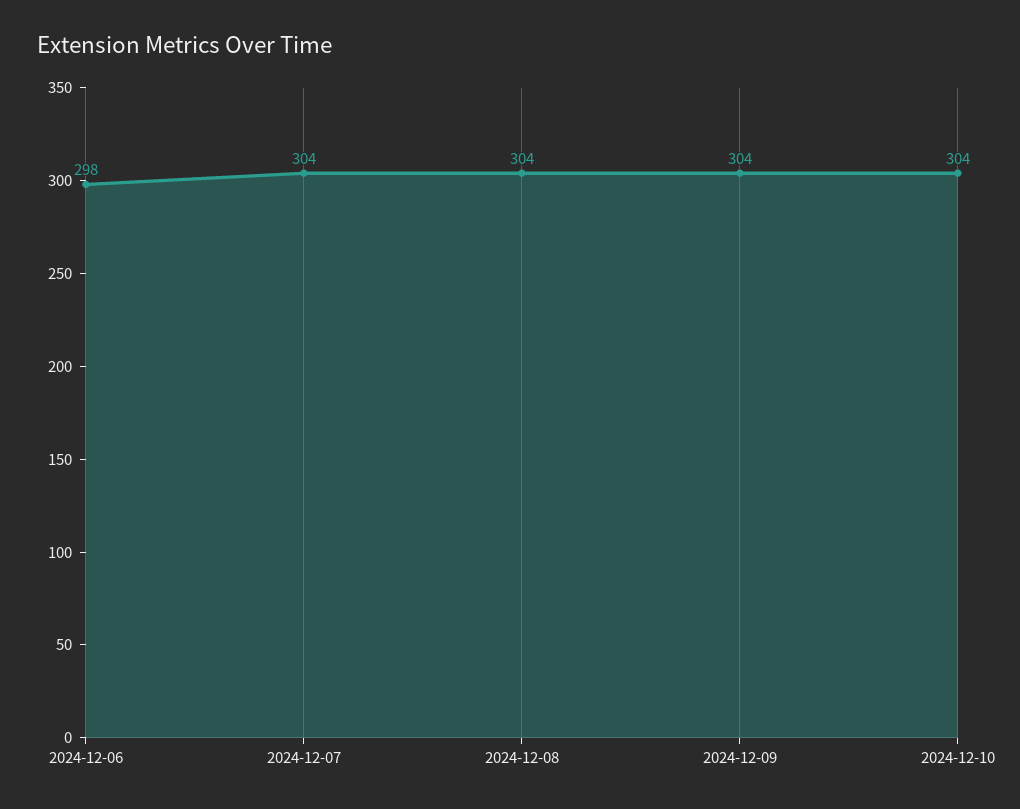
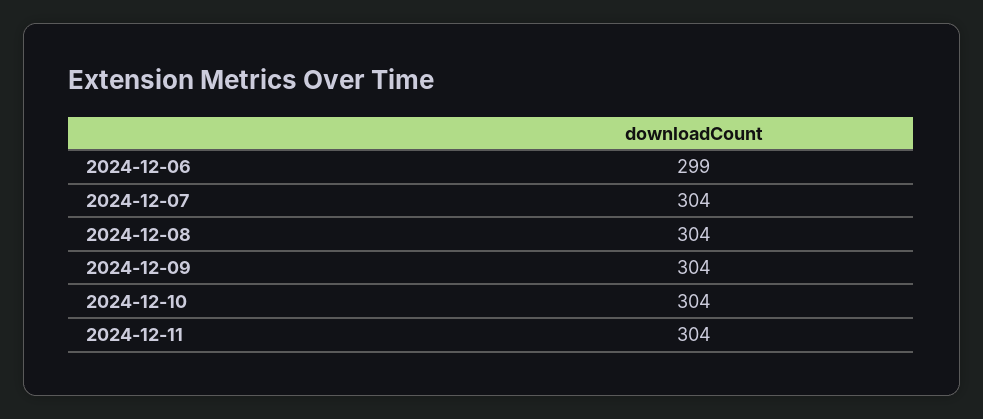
2024-12-06: 298 -> 299
2024-12-11: none -> 304

